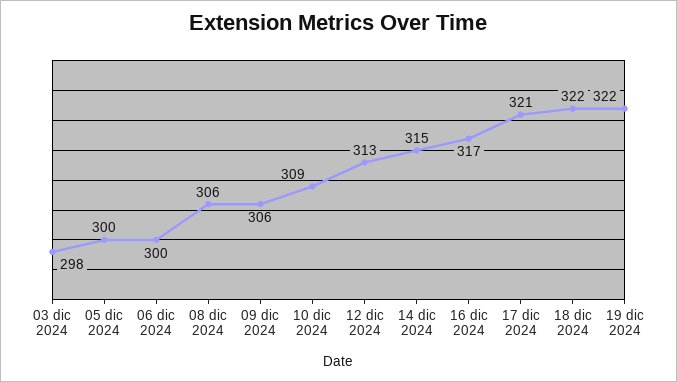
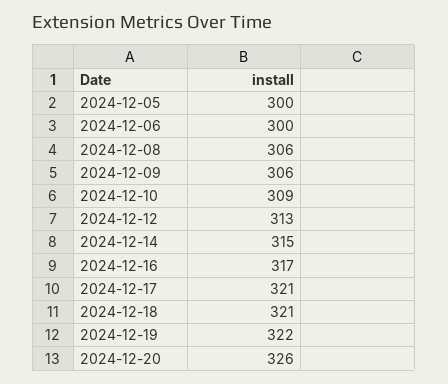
03 dic 2024: 298 -> none
18 dic 2024: 322 -> 321
2024-12-20: none -> 326

